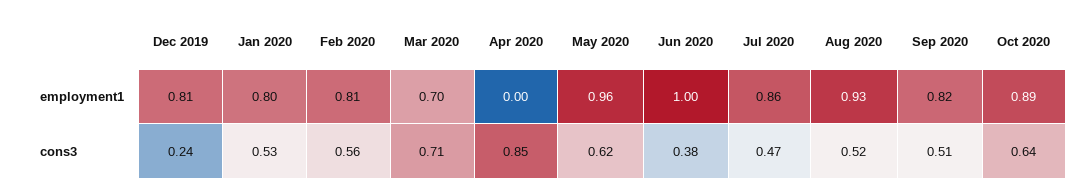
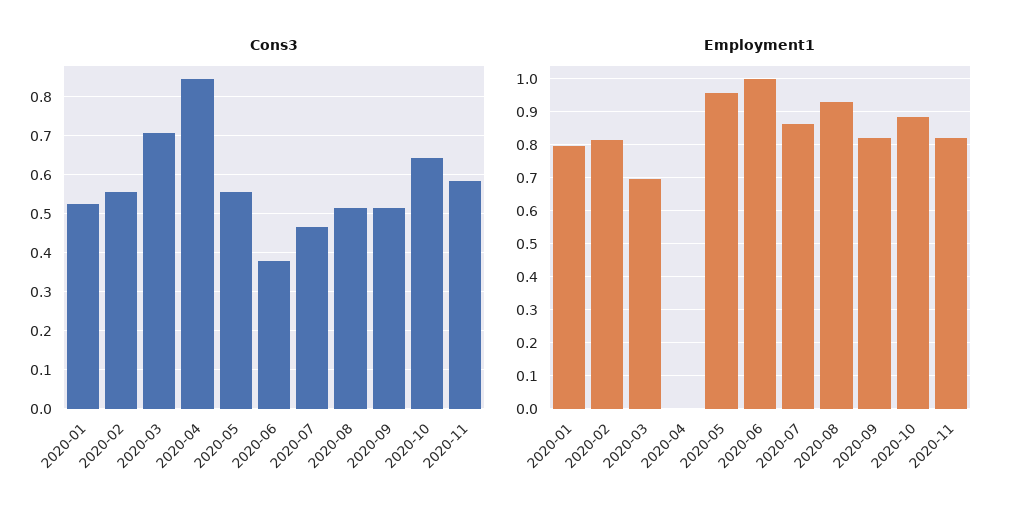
employment1, Dec 2019: 0.81 -> none
cons3, Dec 2019: 0.24 -> none
cons3, May 2020: 0.62 -> 0.56
cons3, 2020-11: none -> 0.58
employment1, 2020-11: none -> 0.82

